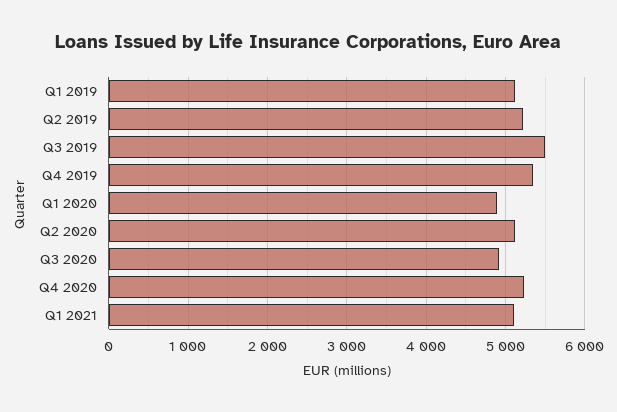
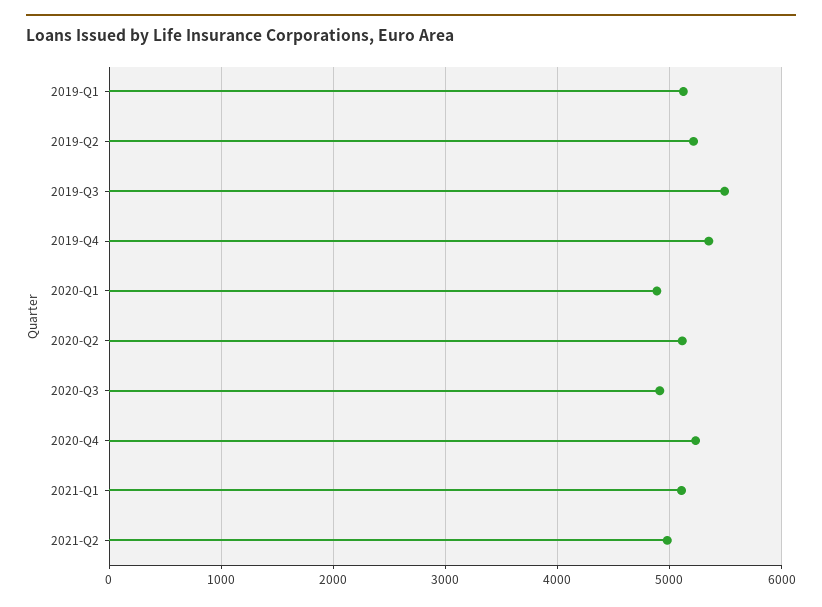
2021-Q2: none -> 5000

